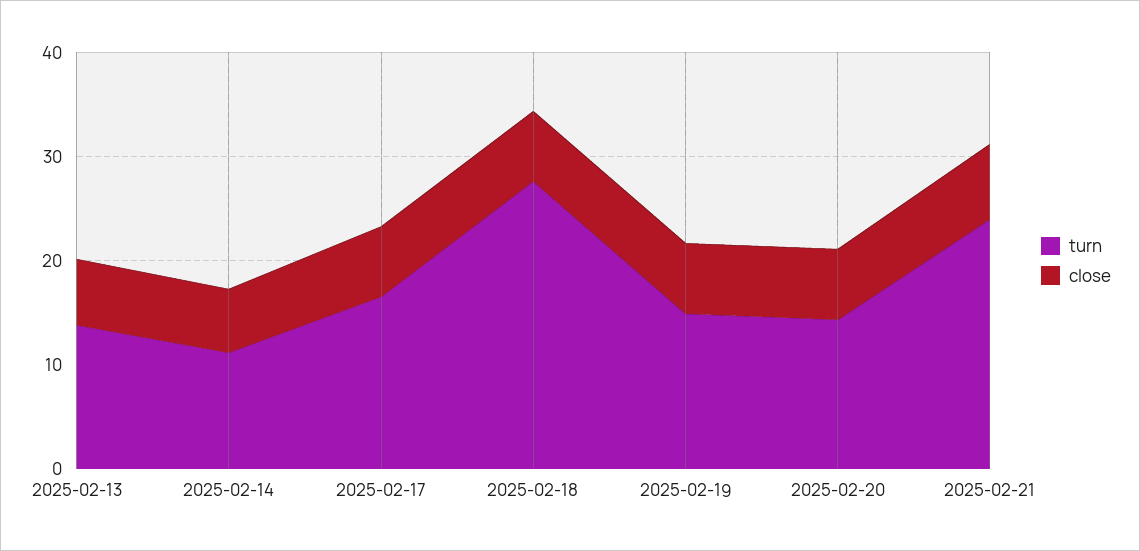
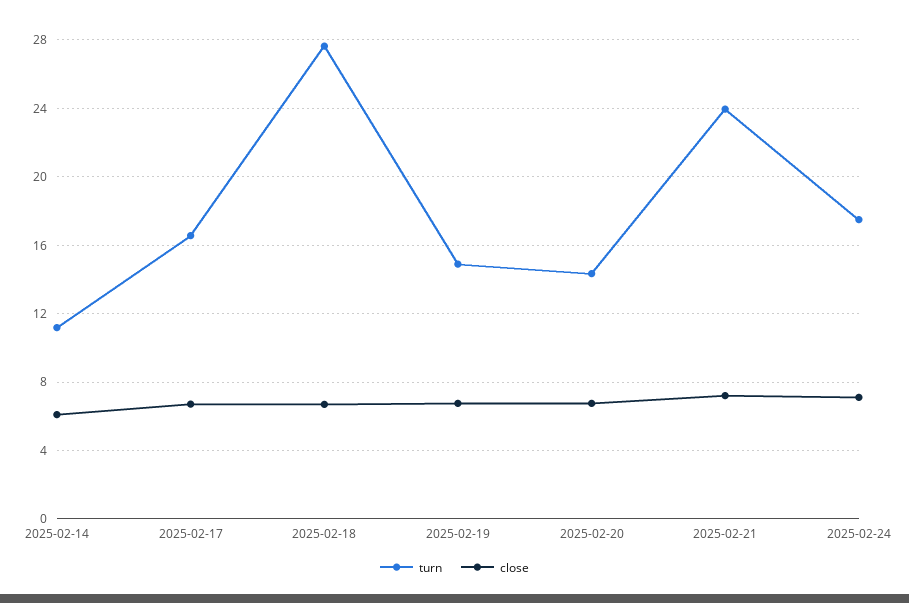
turn, 2025-02-13: 14 -> none
close, 2025-02-13: 6 -> none
turn, 2025-02-24: none -> 17.5
close, 2025-02-24: none -> 7

